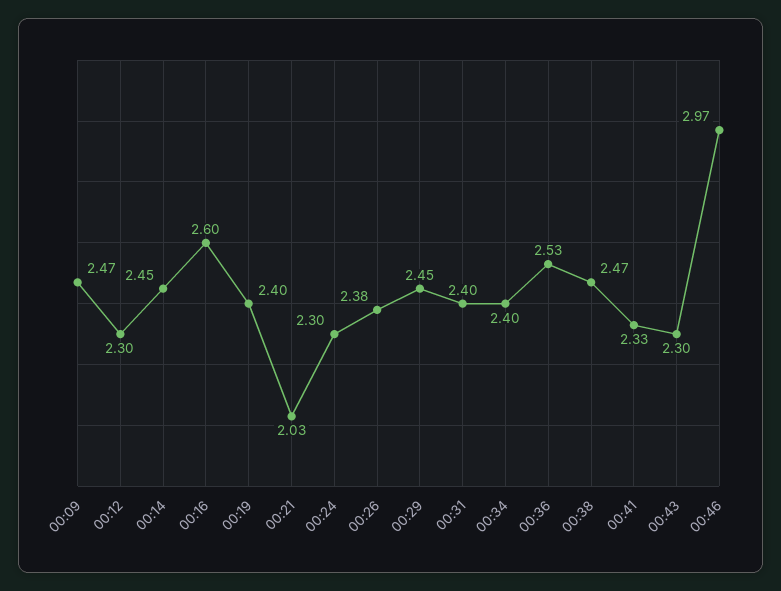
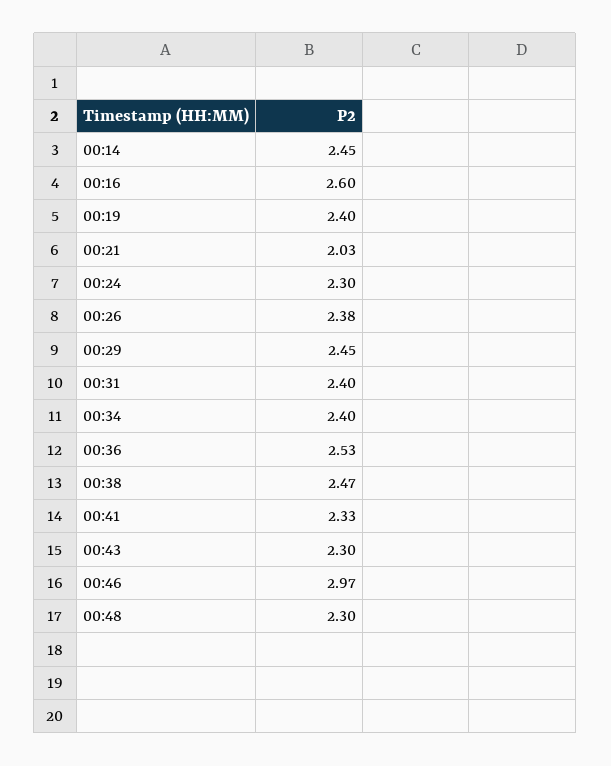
00:09: 2.47 -> none
00:12: 2.3 -> none
00:48: none -> 2.3

